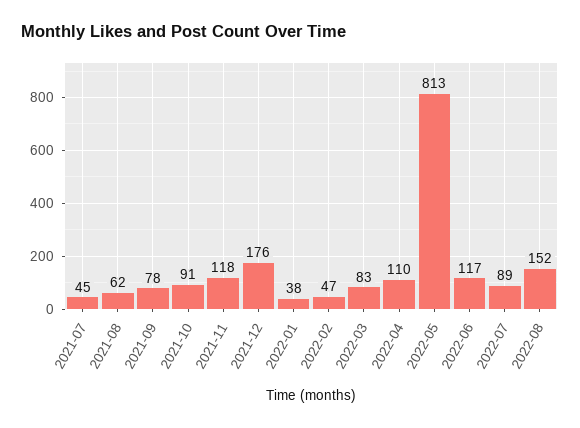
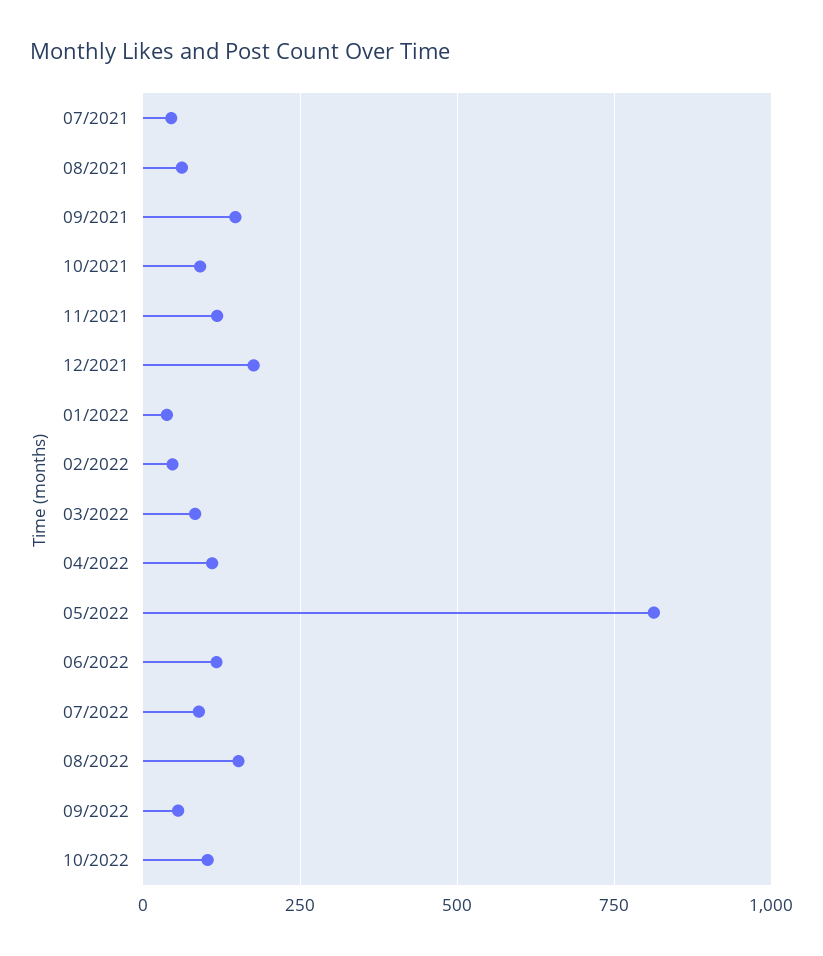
2021-09: 78 -> 150
09/2022: none -> 50
10/2022: none -> 100

